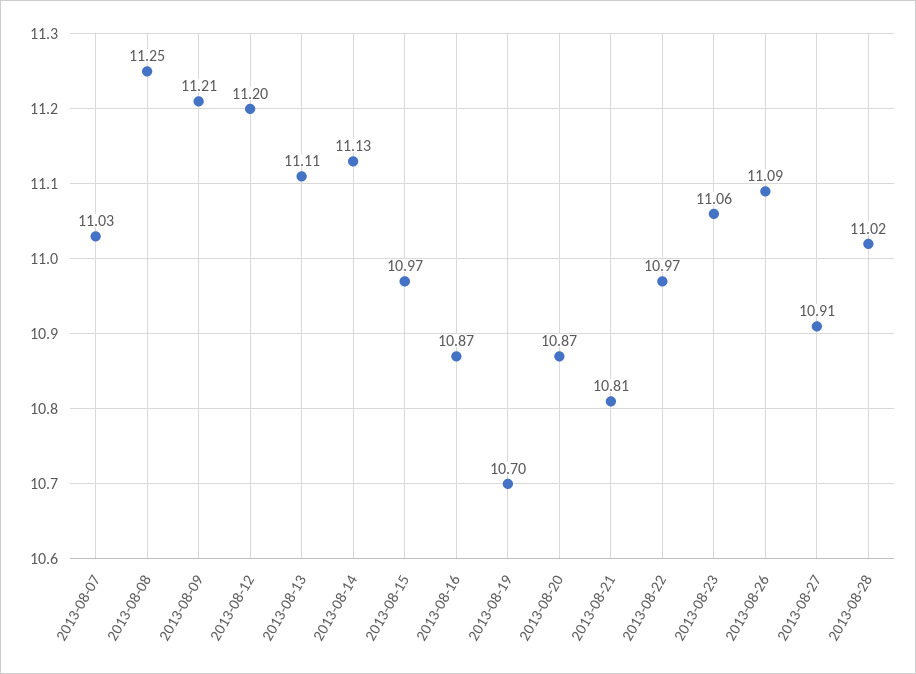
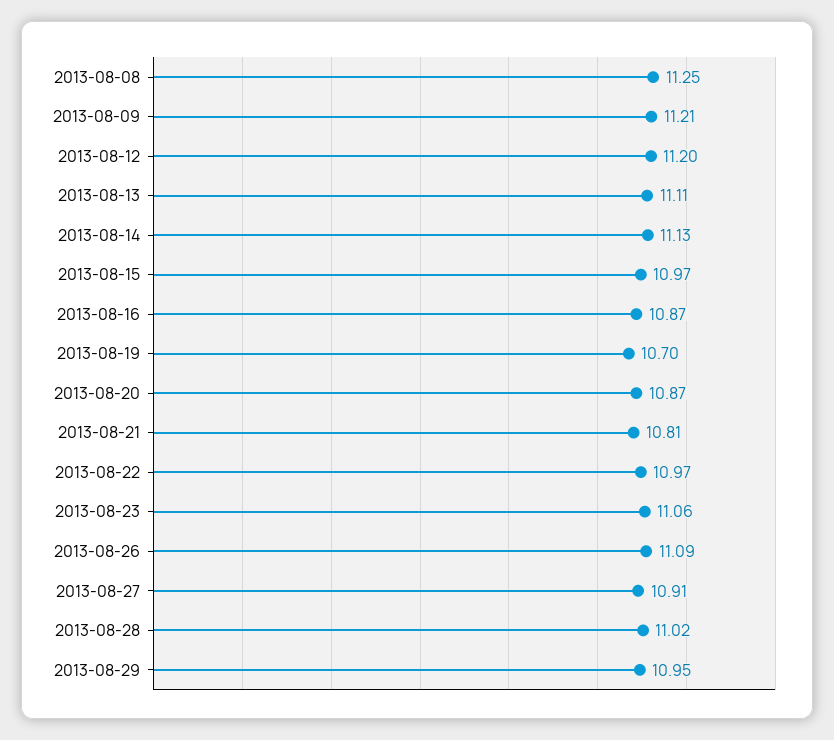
2013-08-07: 11.03 -> none
2013-08-29: none -> 10.95

